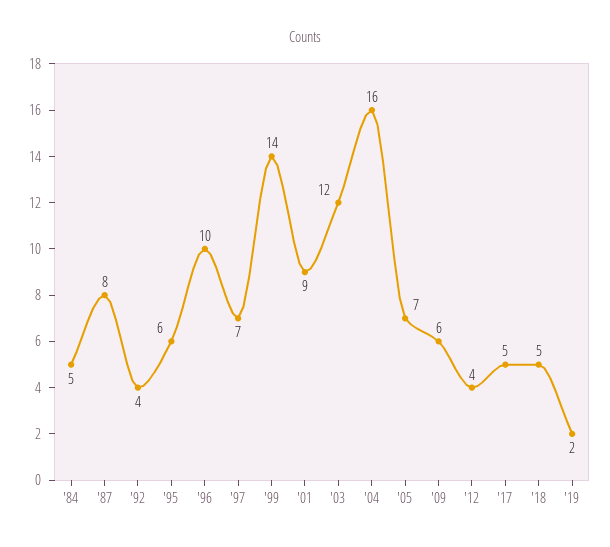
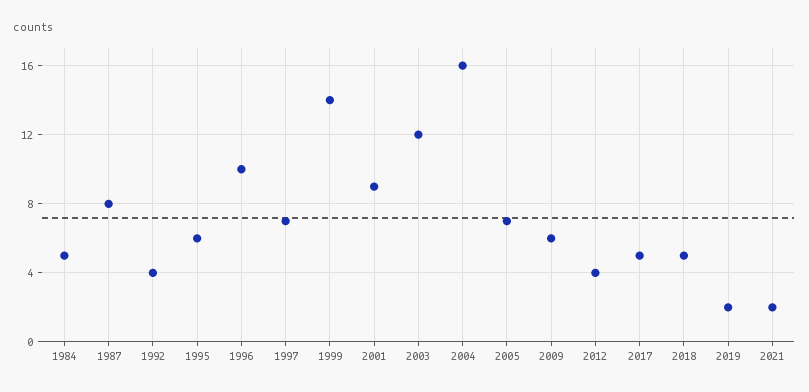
2021: none -> 2

